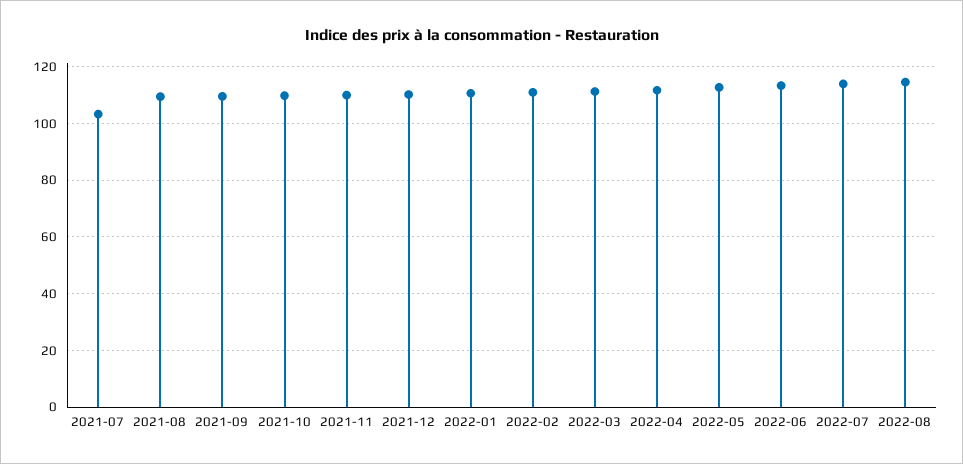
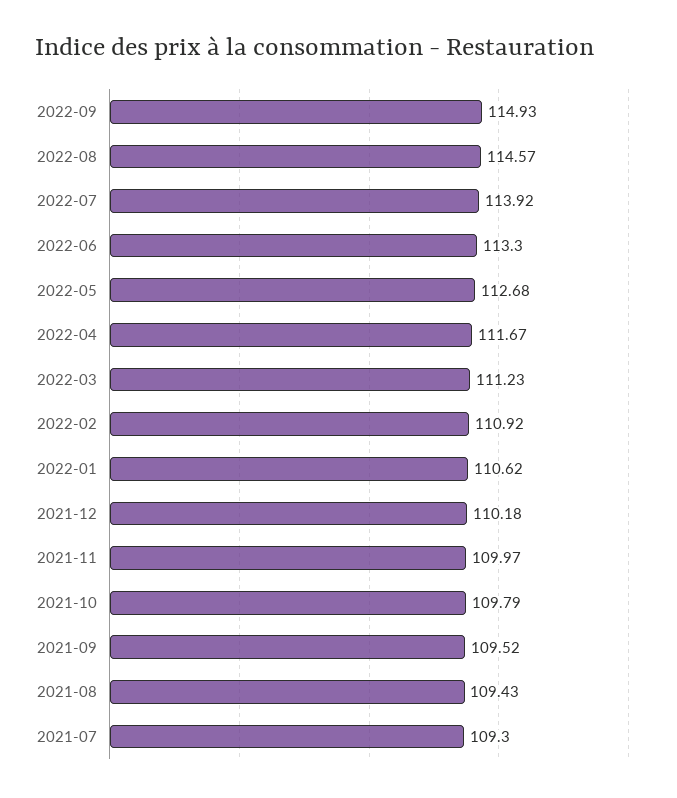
2021-07: 102.5 -> 109.3
2022-09: none -> 114.93

